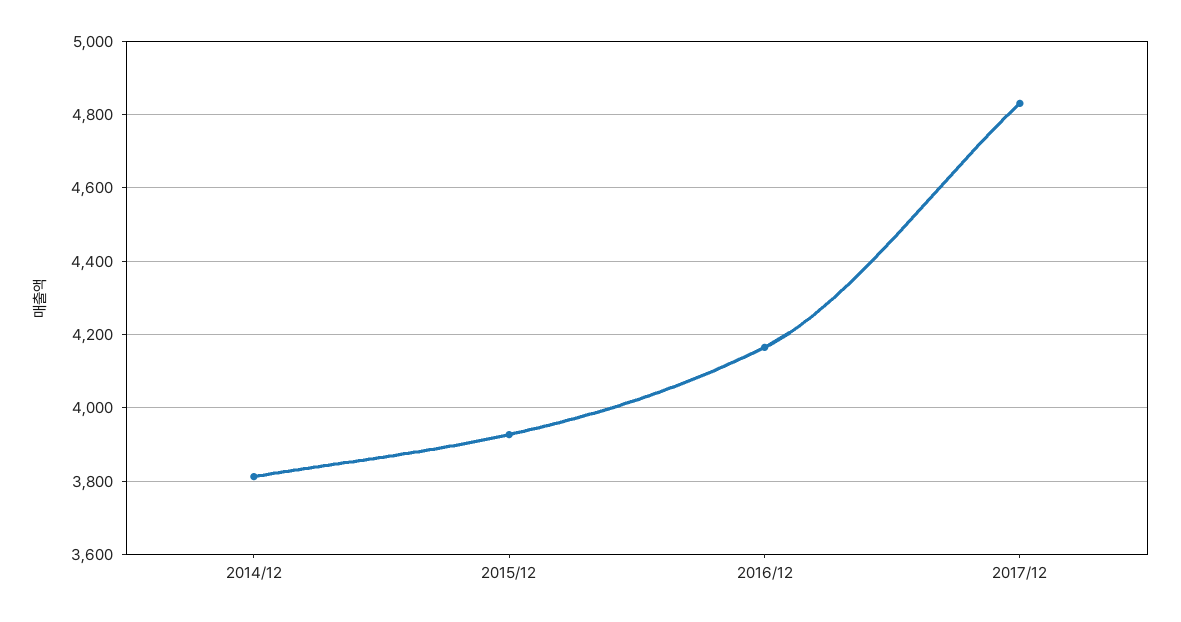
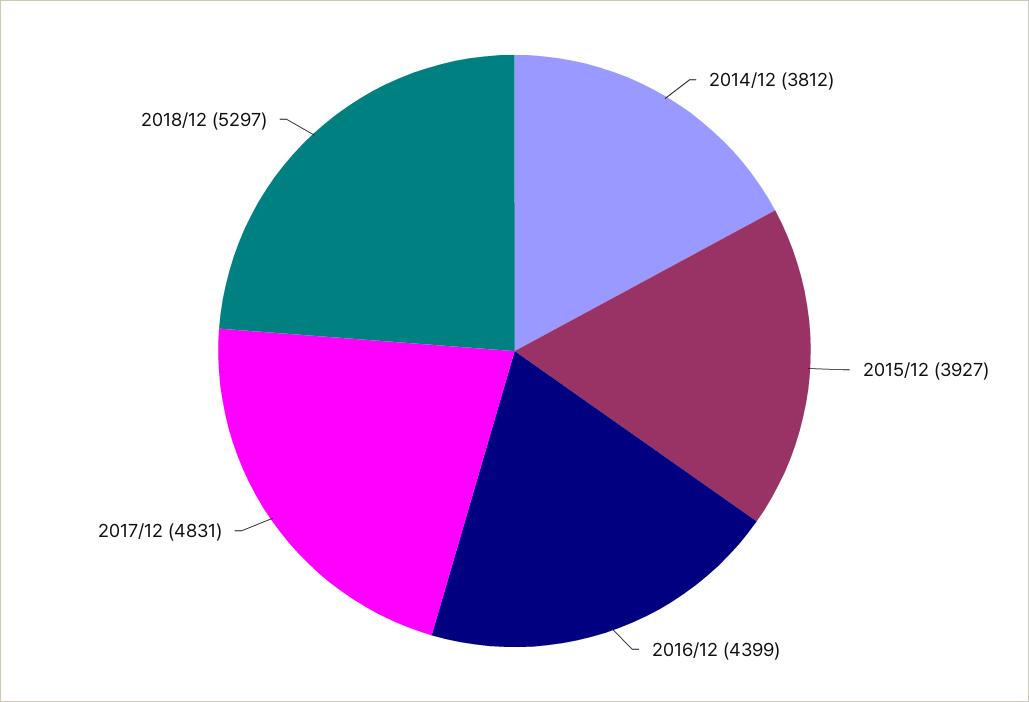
2016/12: 4160 -> 4399
2018/12: none -> 5297

